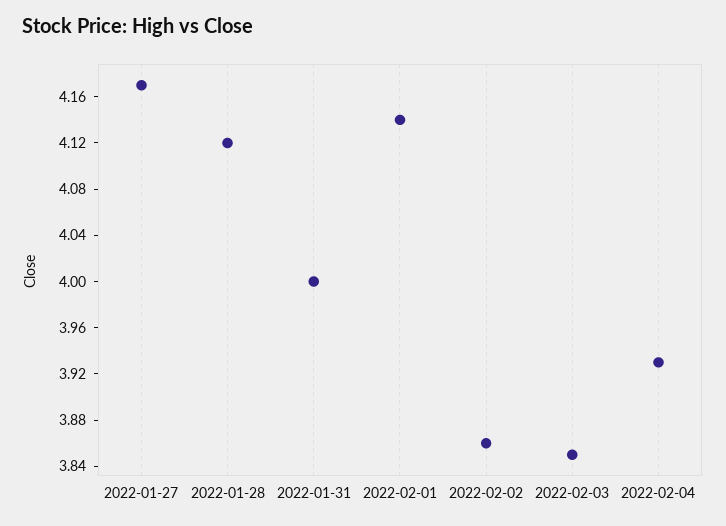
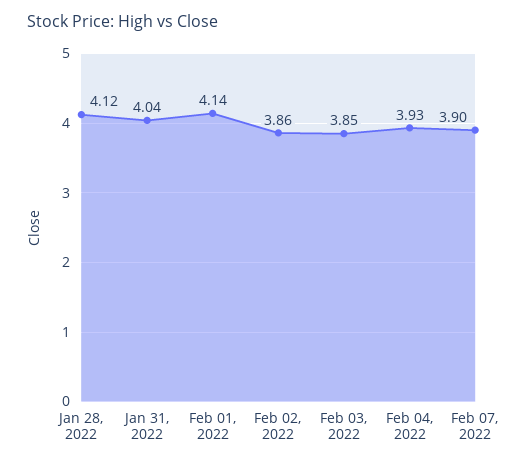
2022-01-27: 4.17 -> none
2022-01-31: 4 -> 4.04
Feb 07, 2022: none -> 3.9

